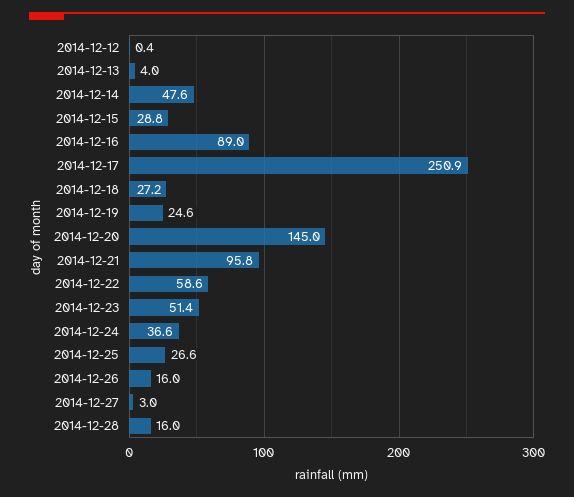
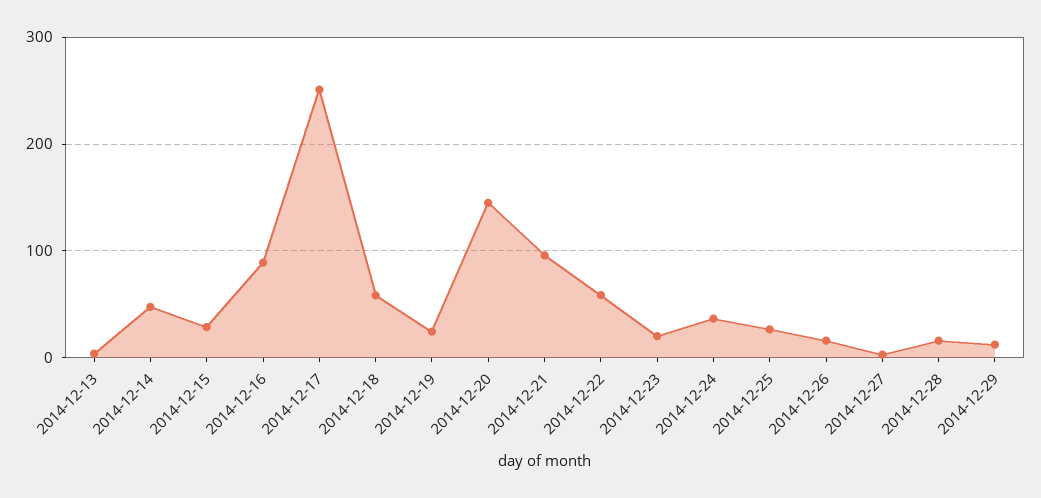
2014-12-12: 0.4 -> none
2014-12-18: 27.2 -> 60
2014-12-23: 51.4 -> 20
2014-12-29: none -> 10

